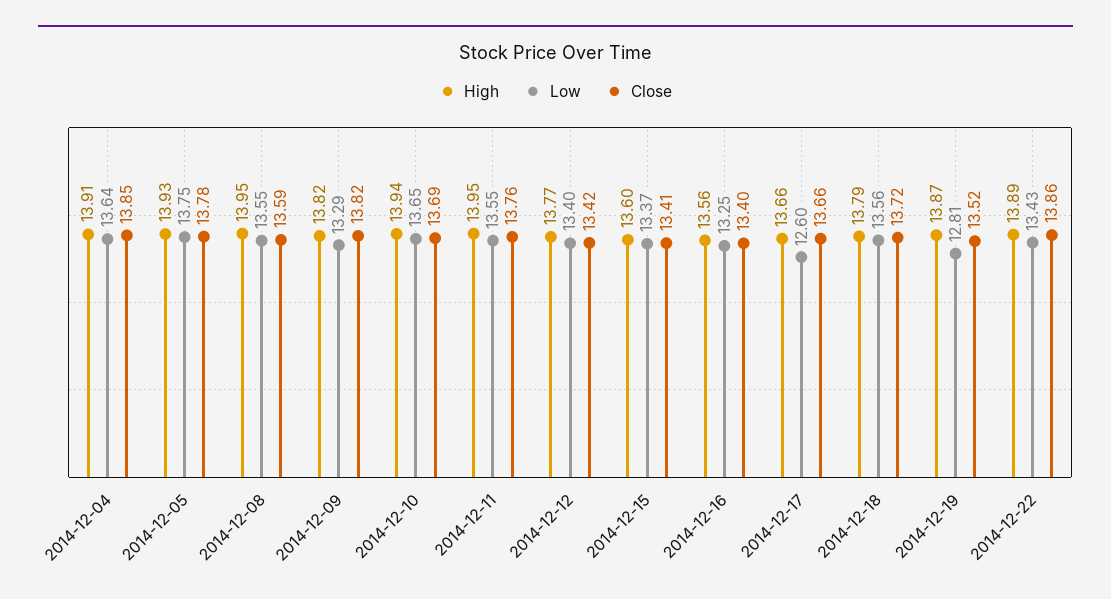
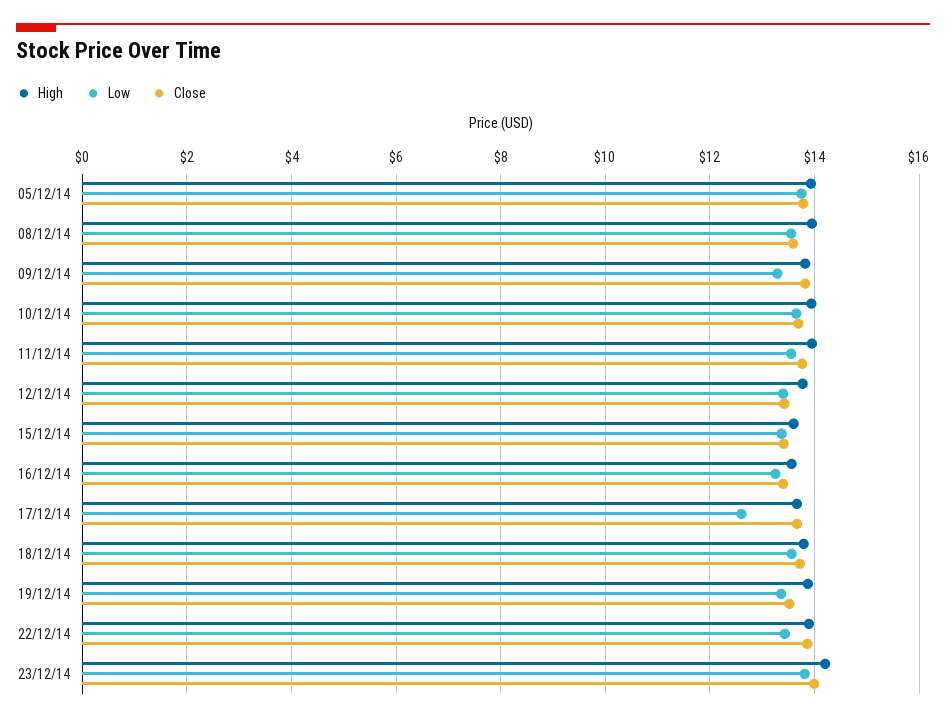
High, 2014-12-04: 13.91 -> none
Low, 2014-12-04: 13.64 -> none
Close, 2014-12-04: 13.85 -> none
Low, 2014-12-19: 12.81 -> 13.4
High, 23/12/14: none -> 14.2
Low, 23/12/14: none -> 13.8
Close, 23/12/14: none -> 14

